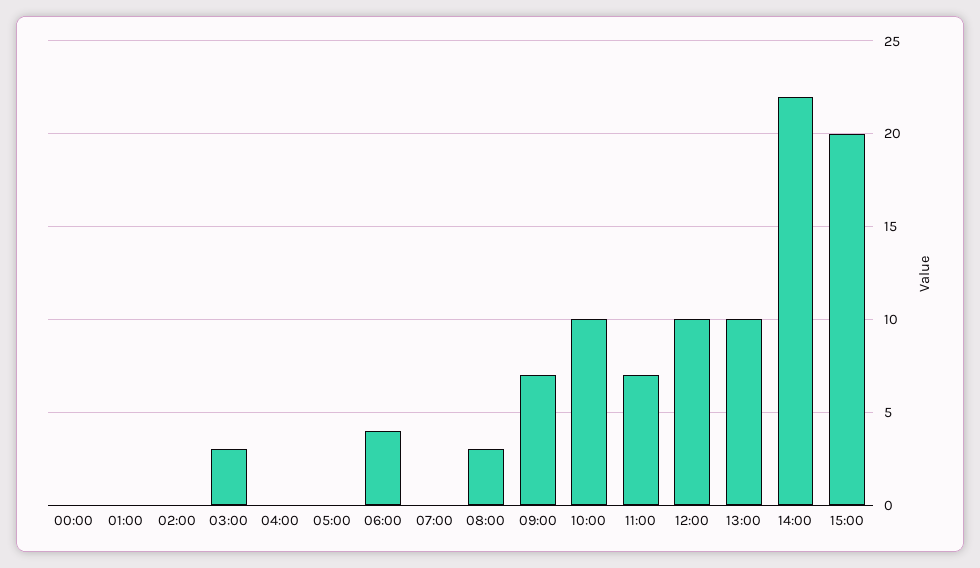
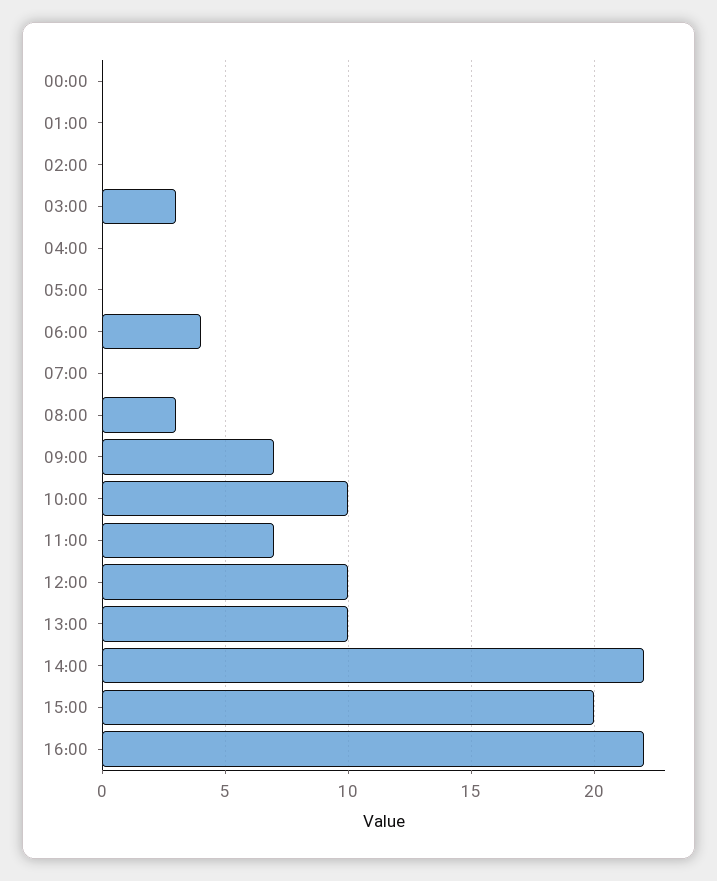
16:00: none -> 22

